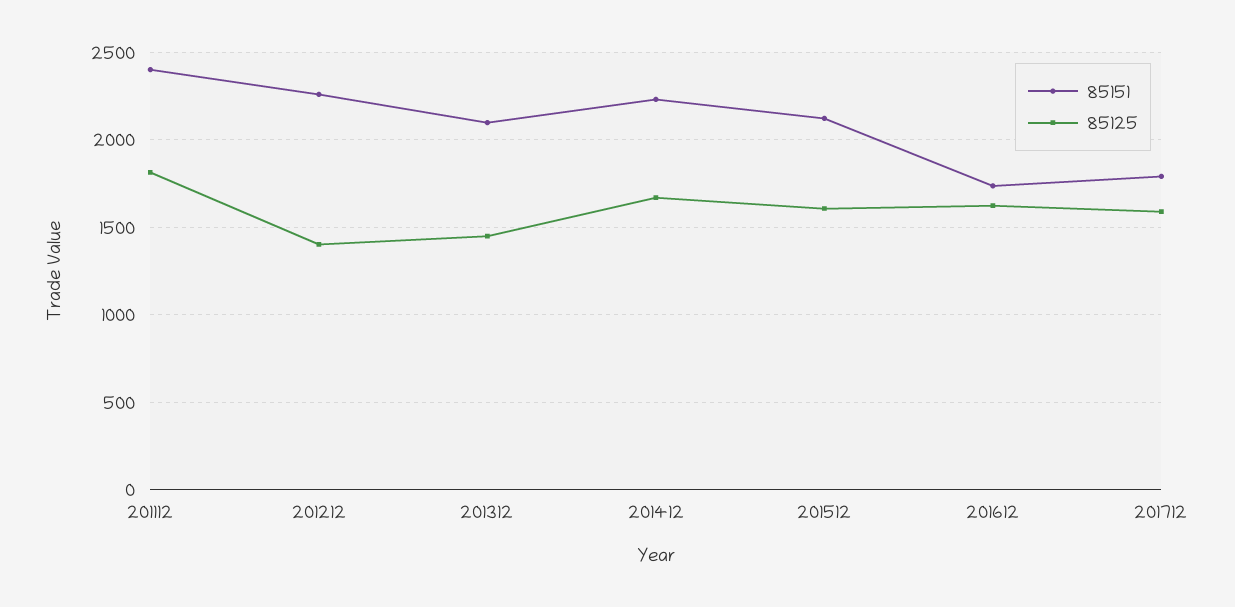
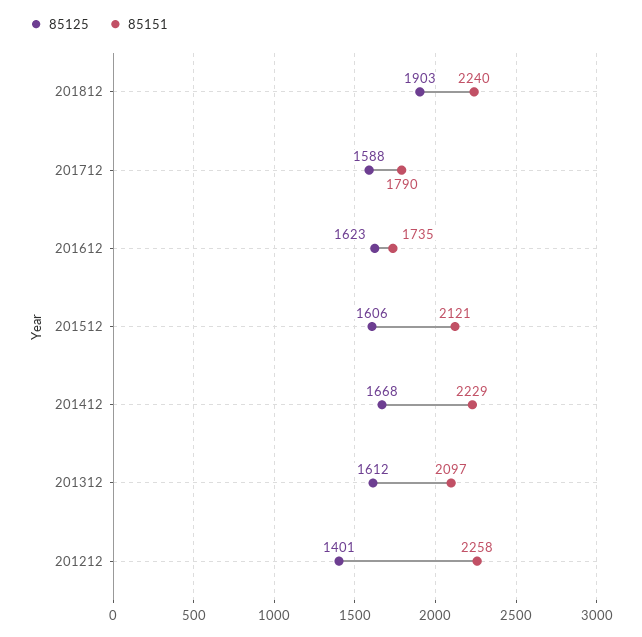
85151, 201112: 2400 -> none
85125, 201112: 1800 -> none
85125, 201312: 1450 -> 1612
85125, 201812: none -> 1903
85151, 201812: none -> 2240

